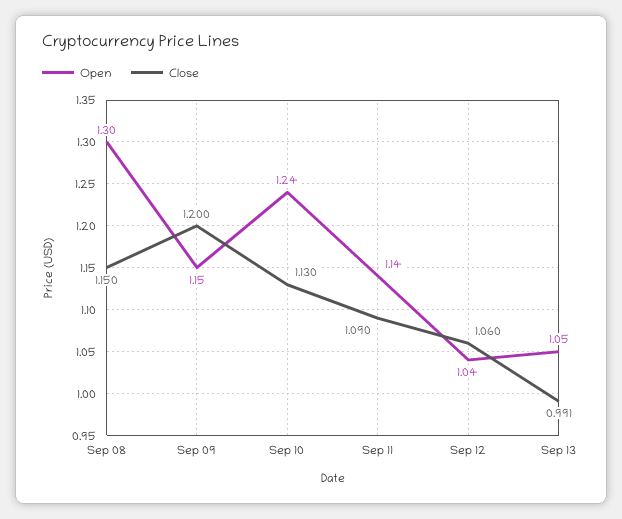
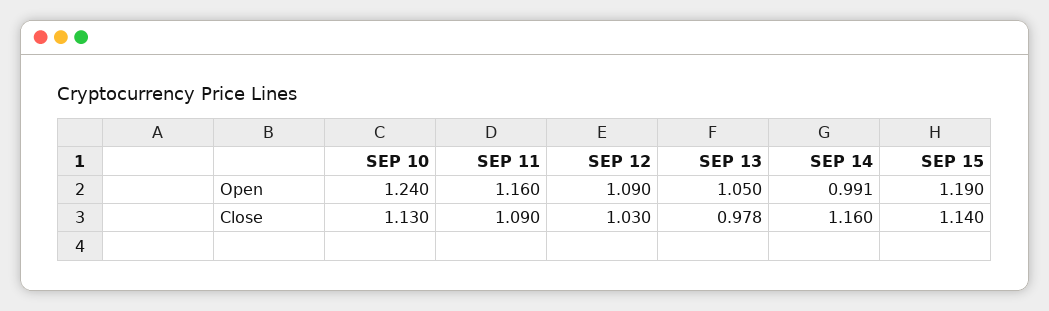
Open, Sep 08: 1.3 -> none
Close, Sep 08: 1.15 -> none
Open, Sep 09: 1.15 -> none
Close, Sep 09: 1.2 -> none
Open, Sep 11: 1.14 -> 1.16
Open, Sep 12: 1.04 -> 1.09
Close, Sep 12: 1.06 -> 1.03
Close, Sep 13: 0.991 -> 0.978
Open, SEP 14: none -> 0.991
Open, SEP 15: none -> 1.19
Close, SEP 14: none -> 1.16
Close, SEP 15: none -> 1.14

